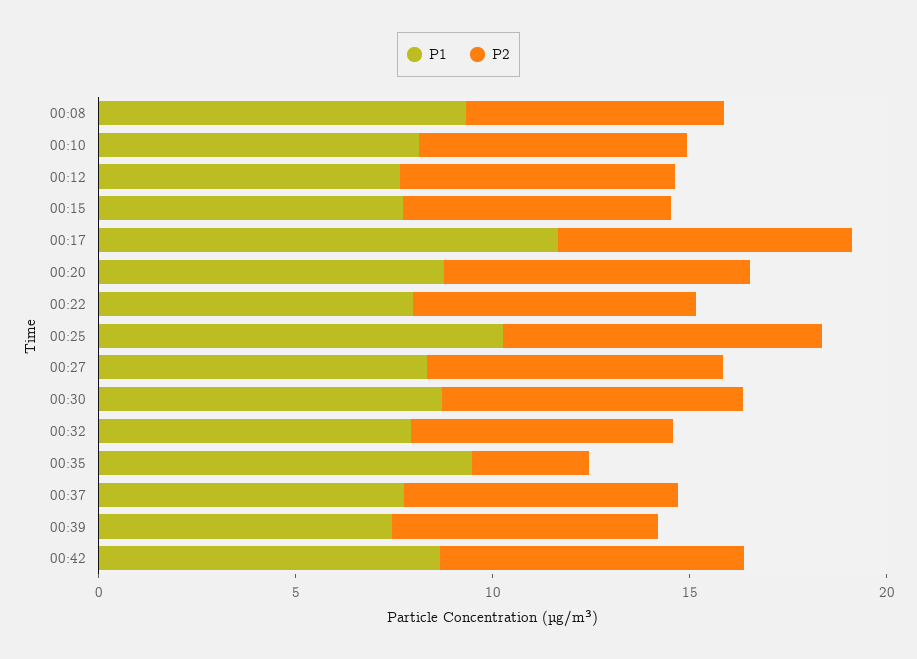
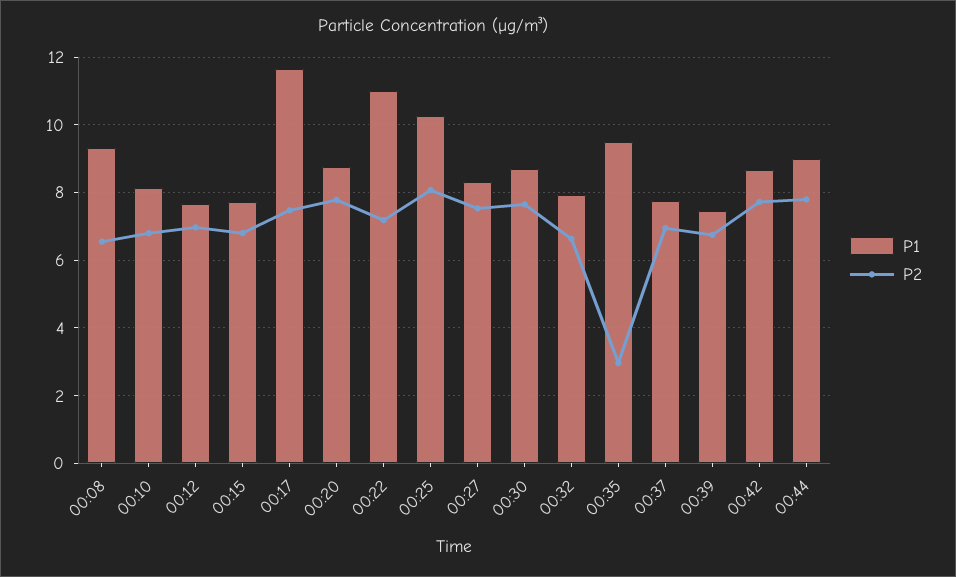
P1, 00:22: 8 -> 11
P1, 00:44: none -> 9
P2, 00:44: none -> 7.8

